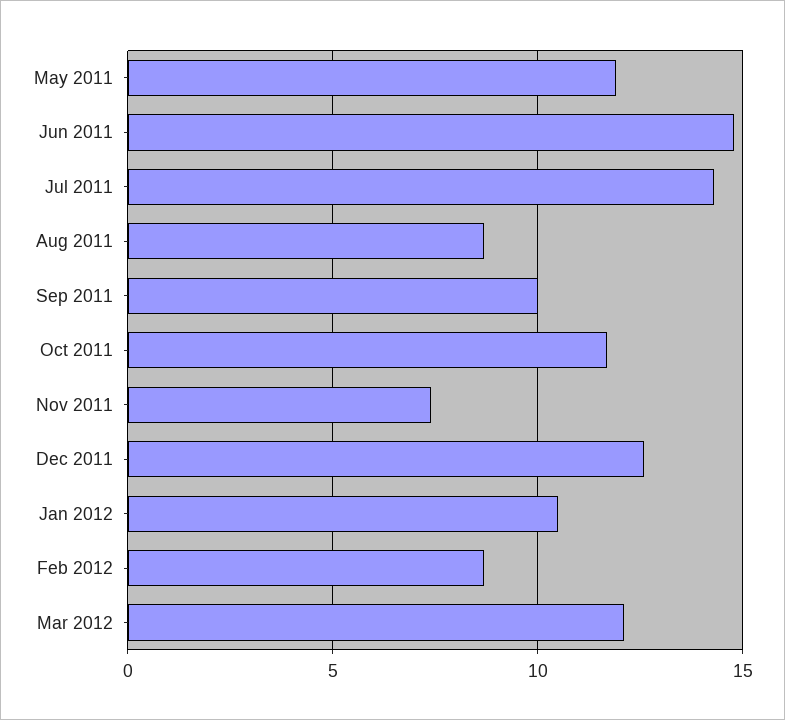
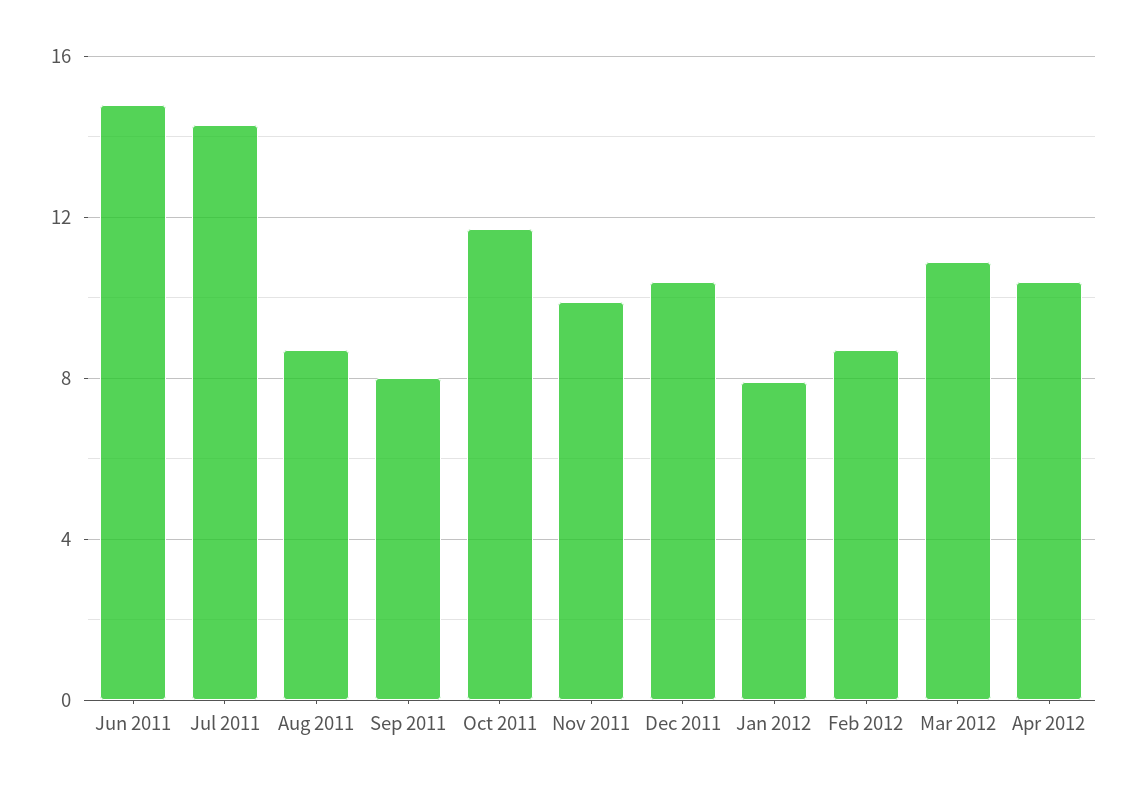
May 2011: 12 -> none
Sep 2011: 10 -> 8
Nov 2011: 7.5 -> 10
Dec 2011: 12.5 -> 10.5
Jan 2012: 10.5 -> 8
Mar 2012: 12 -> 11
Apr 2012: none -> 10.5

